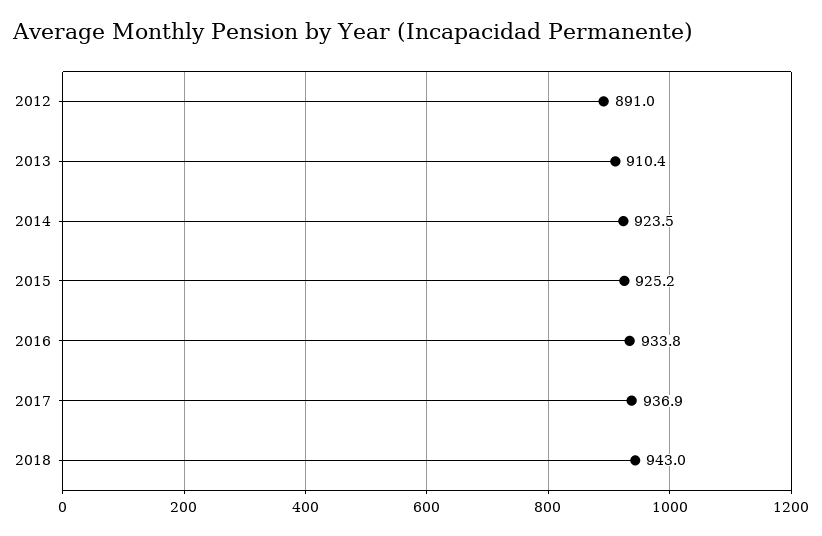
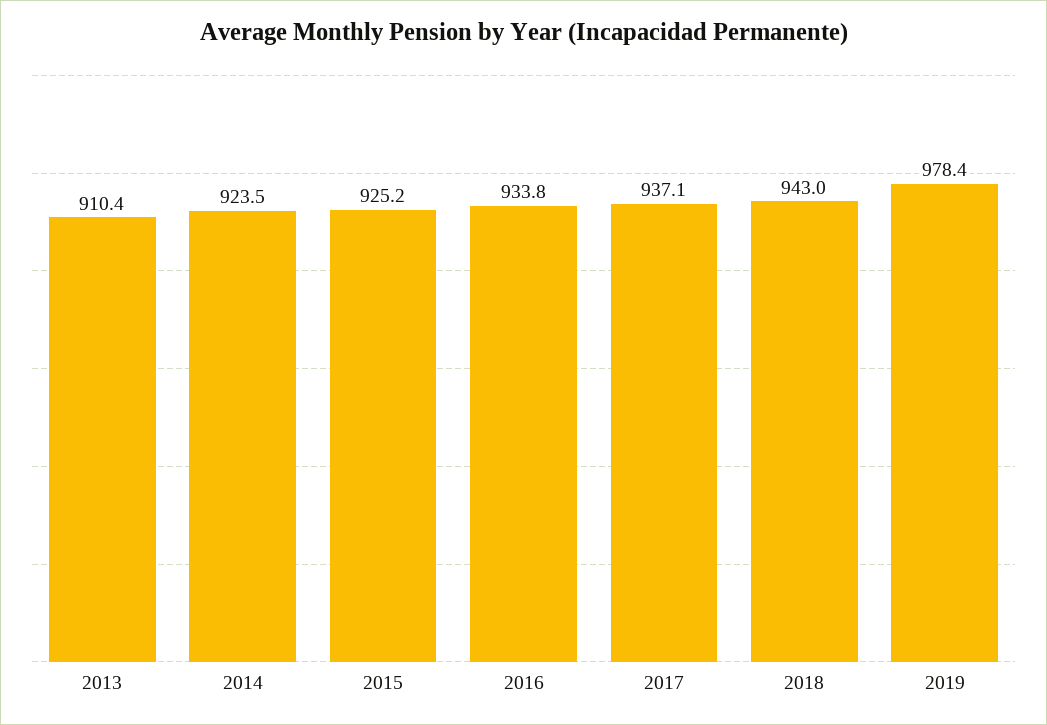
2012: 891 -> none
2017: 936.9 -> 937.1
2019: none -> 978.4

